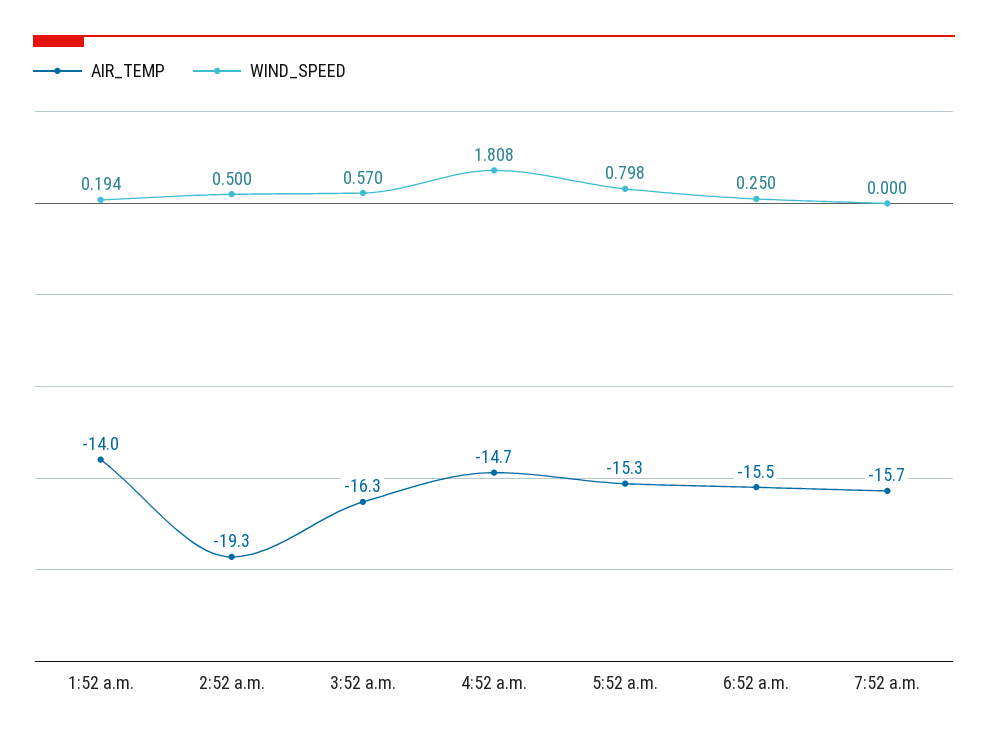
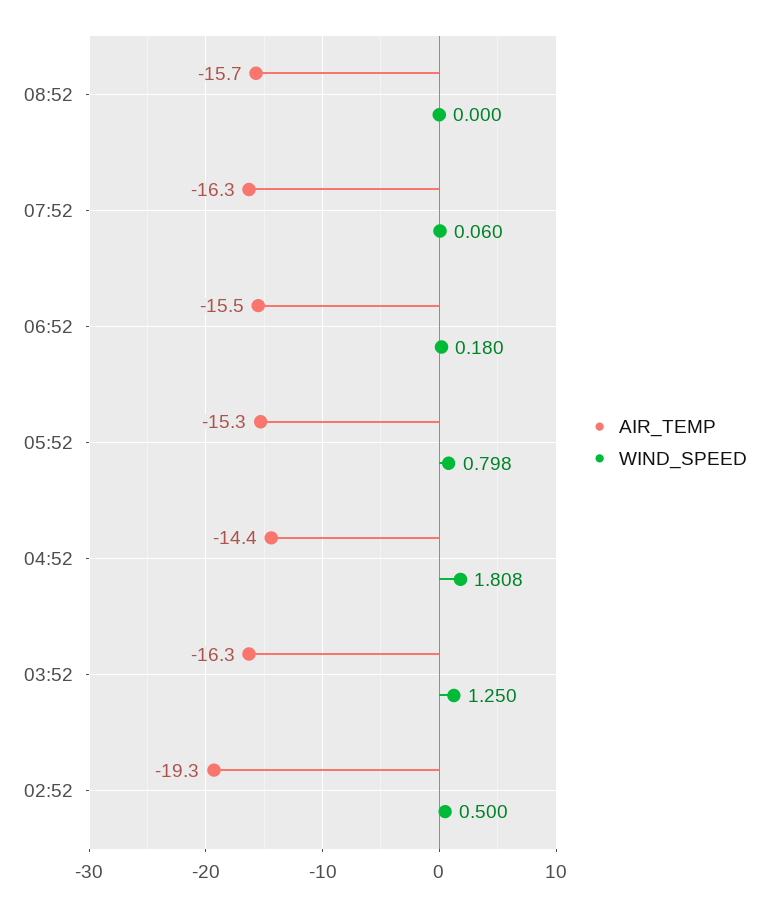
AIR_TEMP, 1:52 a.m.: -14 -> none
WIND_SPEED, 1:52 a.m.: 0.194 -> none
WIND_SPEED, 3:52 a.m.: 0.57 -> 1.25
AIR_TEMP, 4:52 a.m.: -14.7 -> -14.4
WIND_SPEED, 6:52 a.m.: 0.25 -> 0.18
AIR_TEMP, 7:52 a.m.: -15.7 -> -16.3
WIND_SPEED, 7:52 a.m.: 0 -> 0.06
AIR_TEMP, 08:52: none -> -15.7
WIND_SPEED, 08:52: none -> 0

